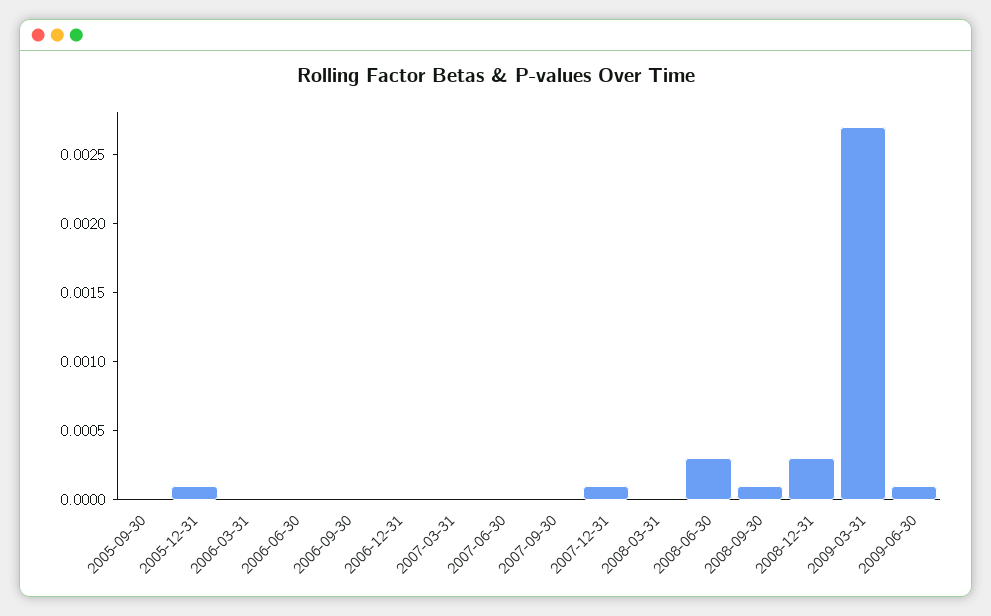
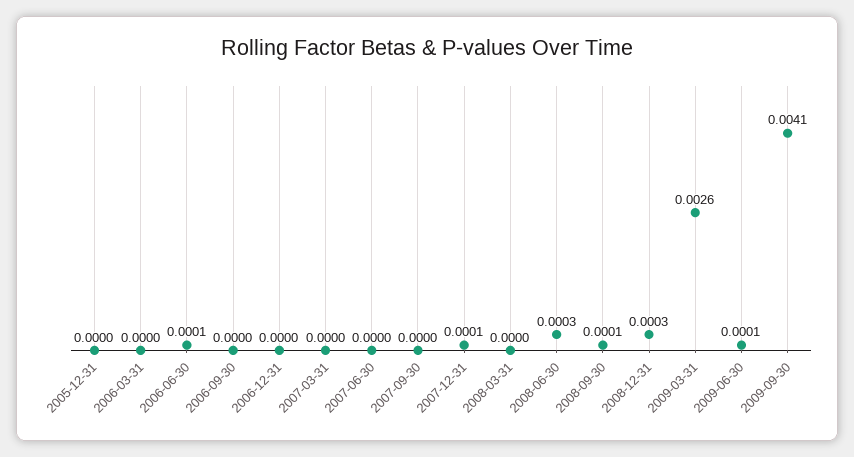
2005-09-30: 0 -> none
2005-12-31: 0.0001 -> 0
2006-06-30: 0 -> 0.0001
2009-03-31: 0.0027 -> 0.0026
2009-09-30: none -> 0.0041

